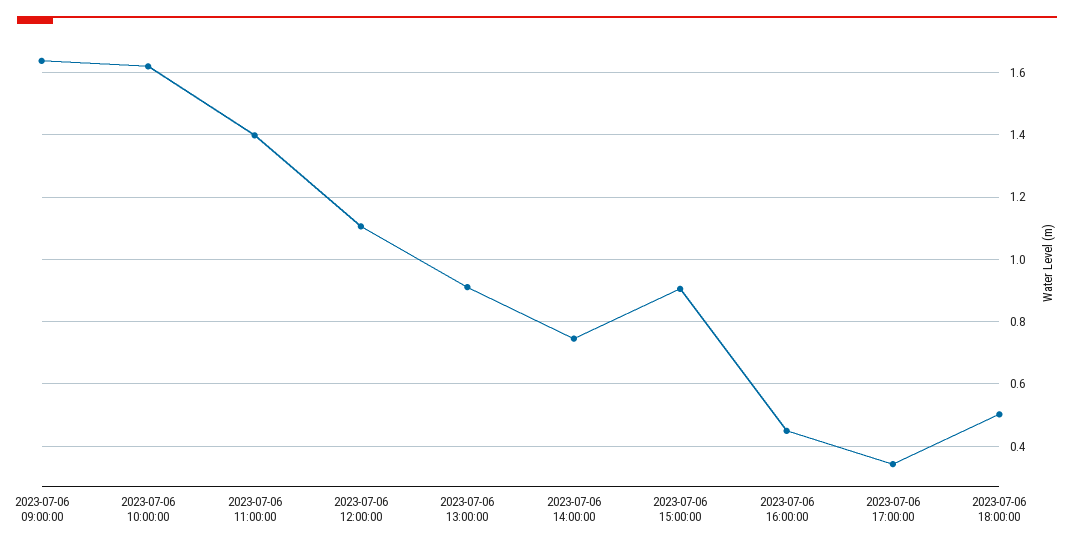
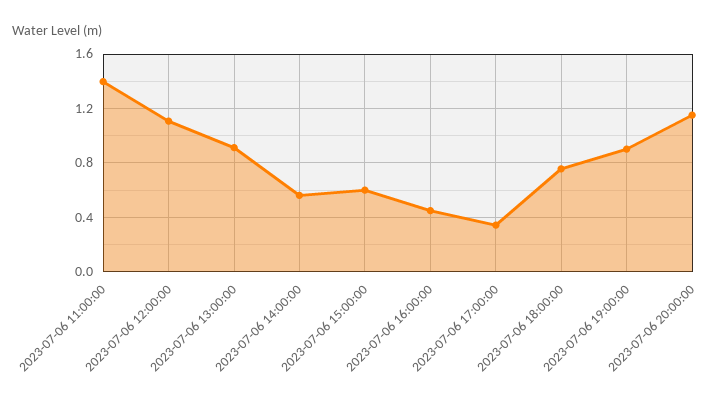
2023-07-06 09:00:00: 1.64 -> none
2023-07-06 10:00:00: 1.62 -> none
2023-07-06 14:00:00: 0.74 -> 0.55
2023-07-06 15:00:00: 0.9 -> 0.6
2023-07-06 18:00:00: 0.5 -> 0.75
2023-07-06 19:00:00: none -> 0.9
2023-07-06 20:00:00: none -> 1.15

